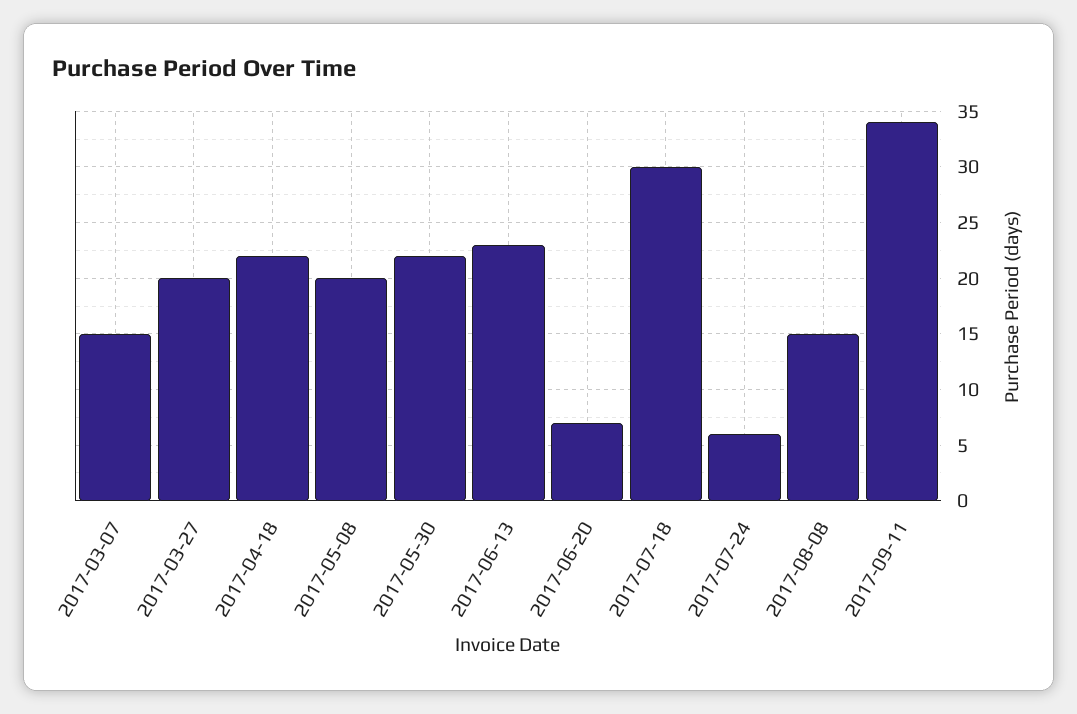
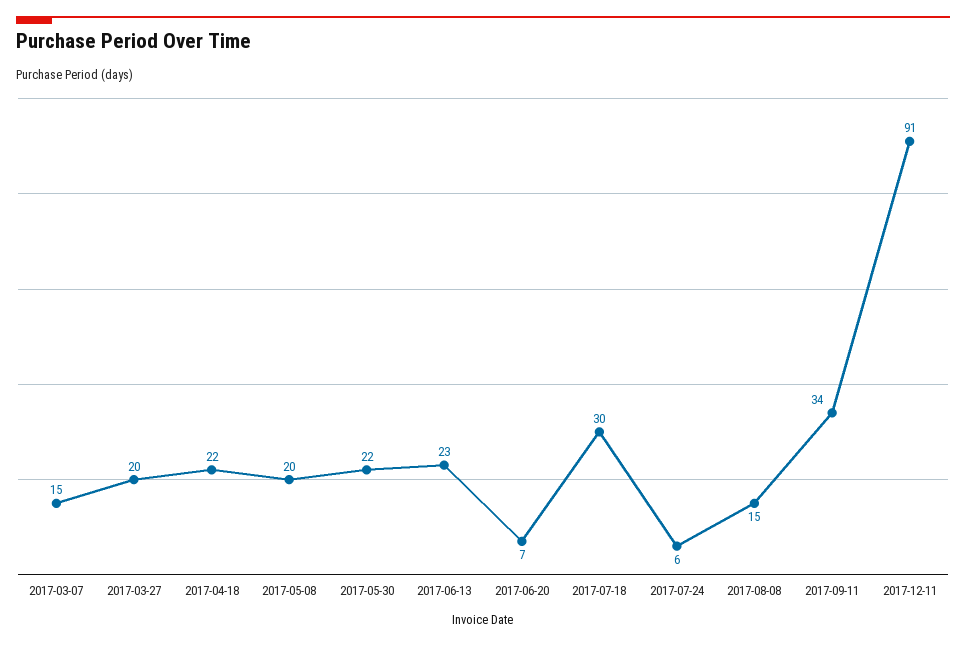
2017-12-11: none -> 91

